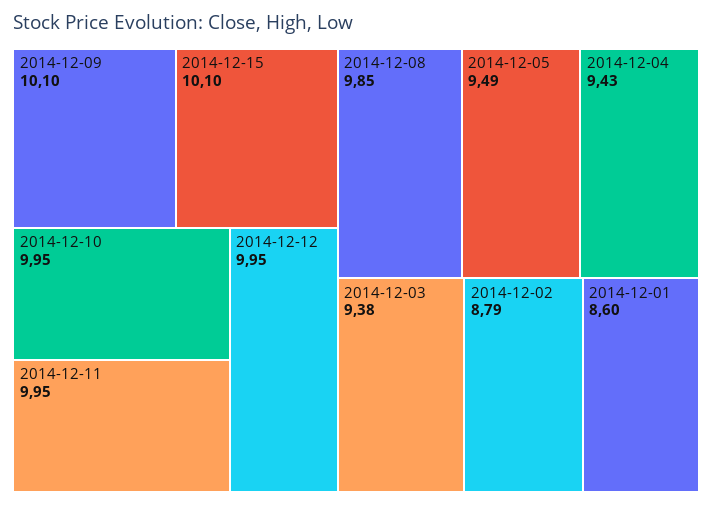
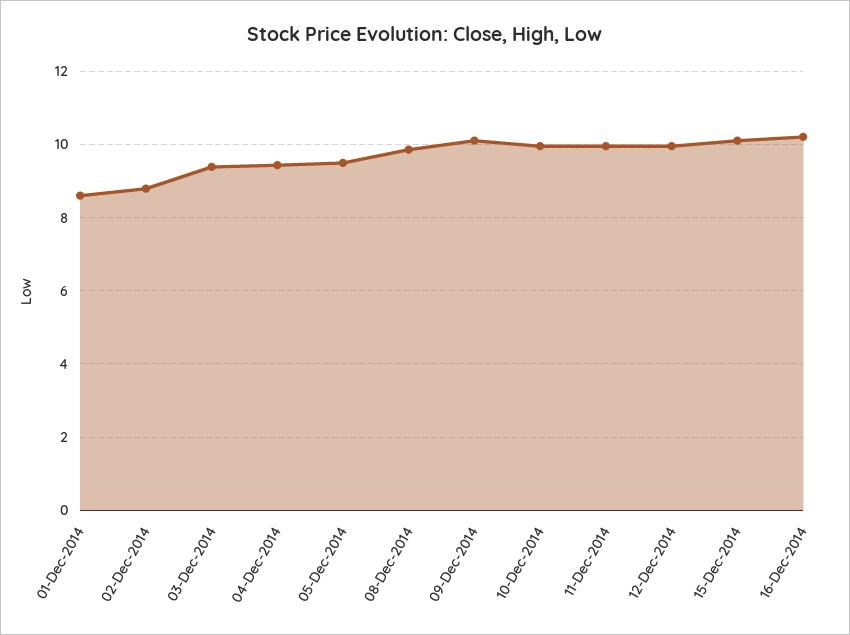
16-Dec-2014: none -> 10.2

